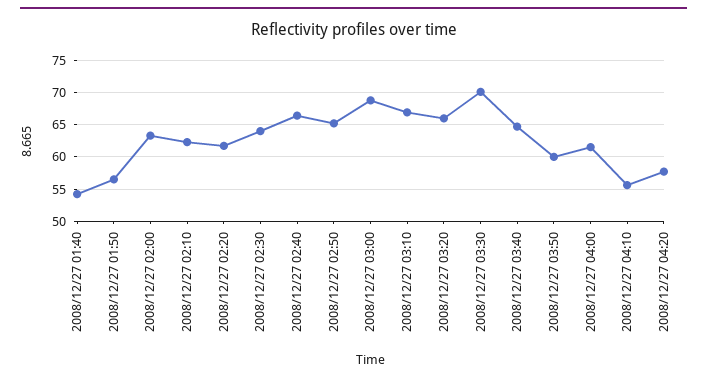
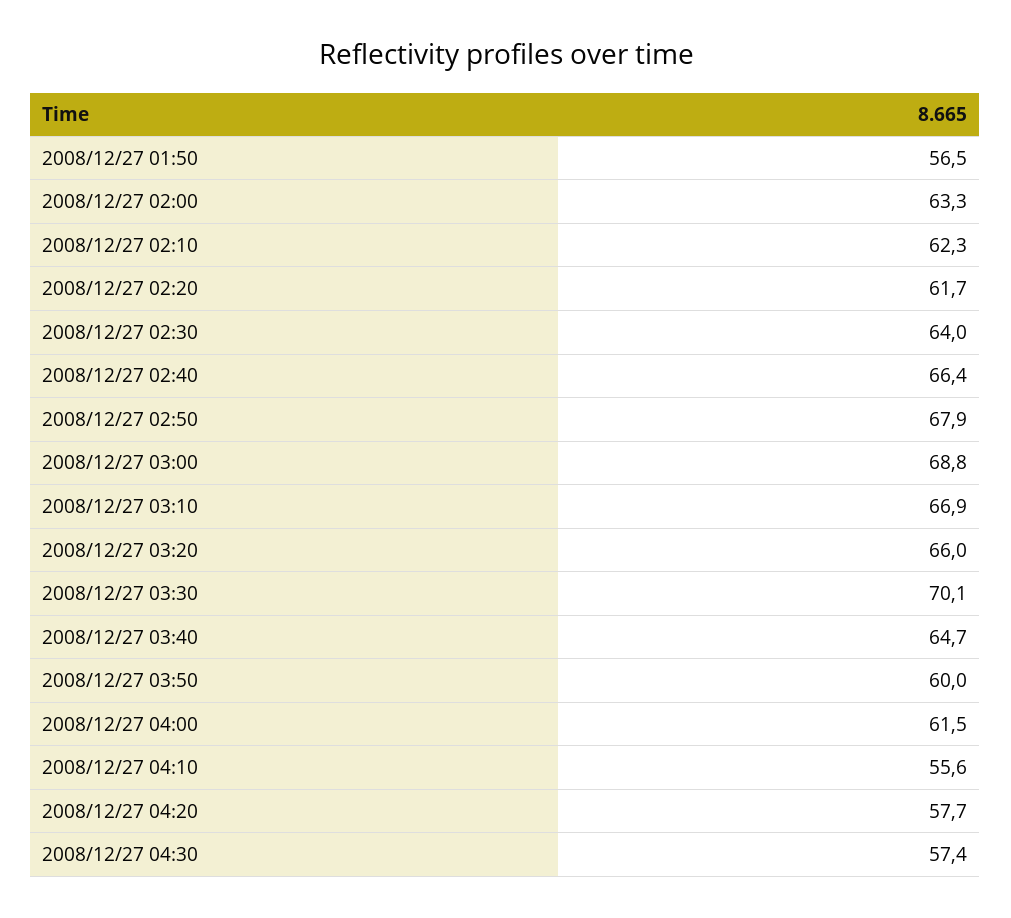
2008/12/27 01:40: 54 -> none
2008/12/27 02:50: 65 -> 67.9
2008/12/27 04:30: none -> 57.4

